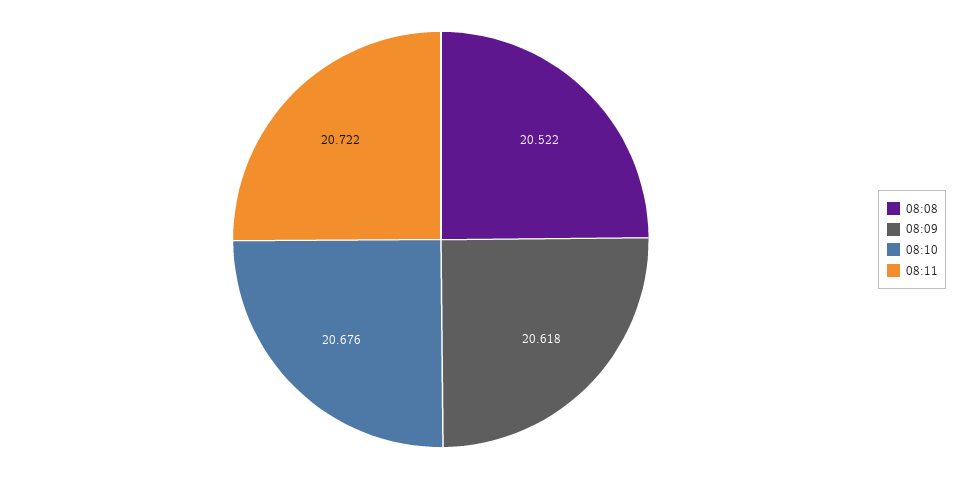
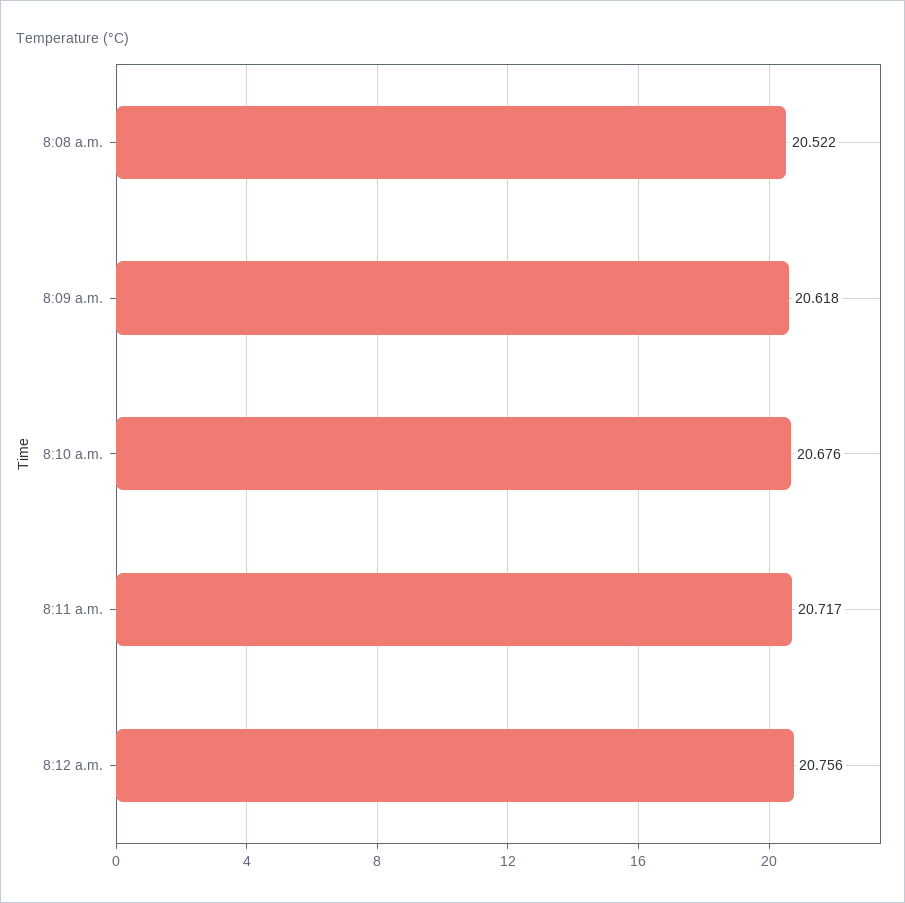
08:11: 20.722 -> 20.717
8:12 a.m.: none -> 20.756

